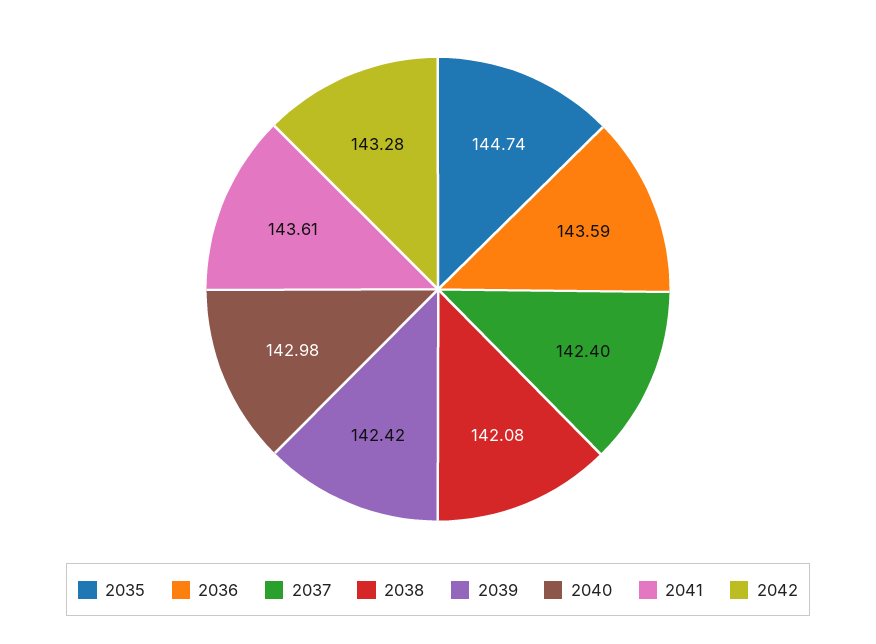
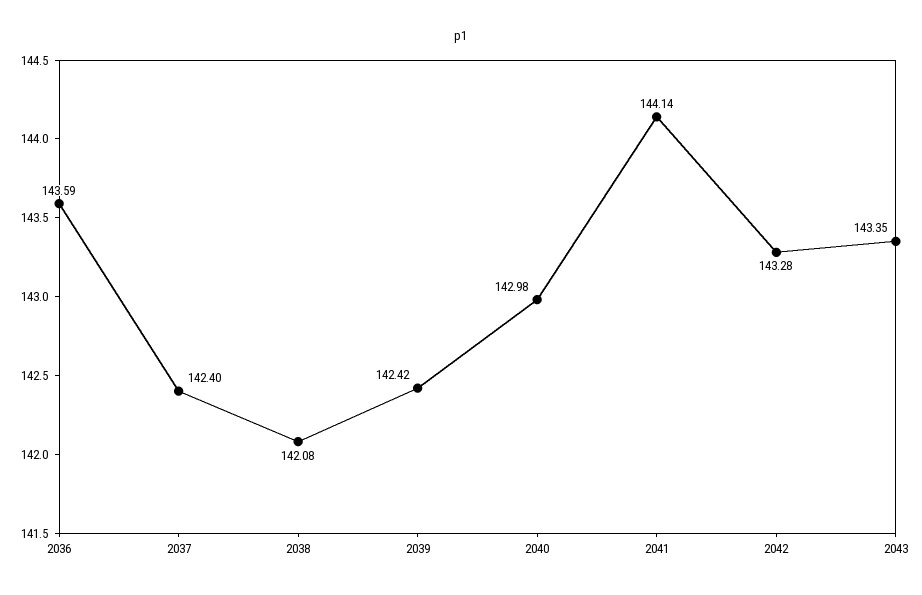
2035: 144.74 -> none
2041: 143.61 -> 144.14
2043: none -> 143.35

